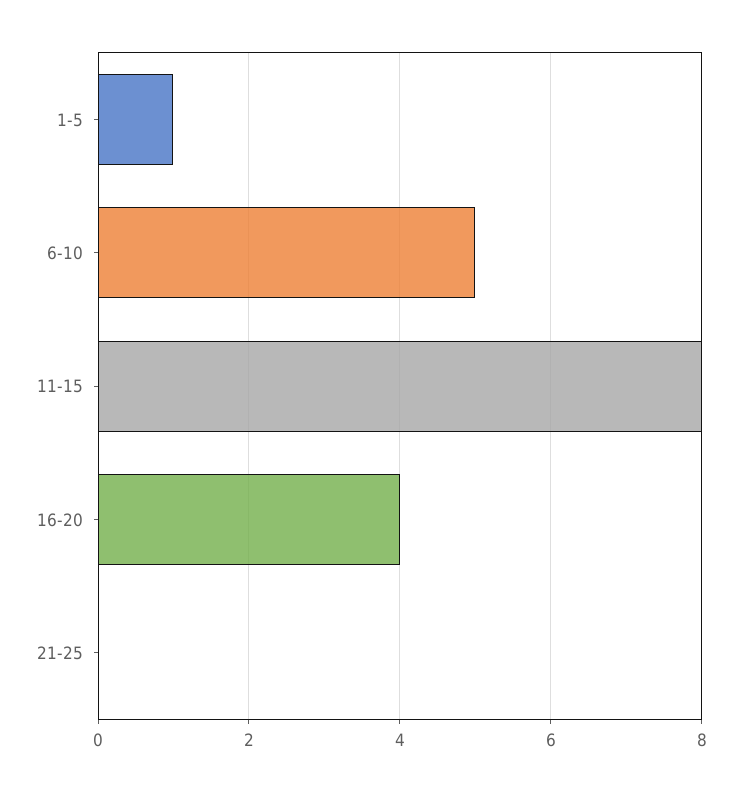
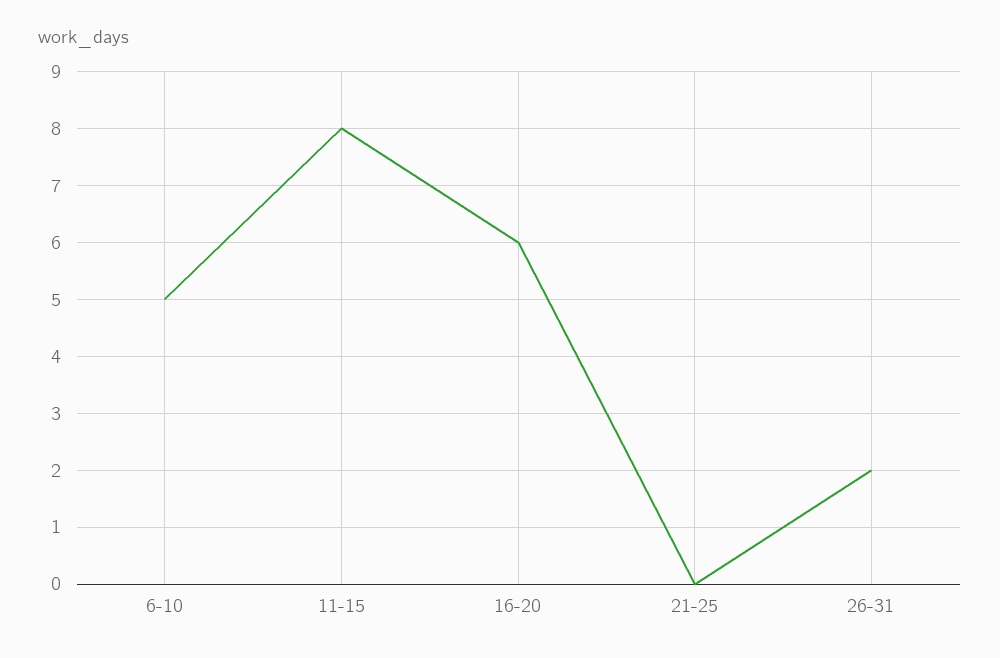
1-5: 1 -> none
16-20: 4 -> 6
26-31: none -> 2

